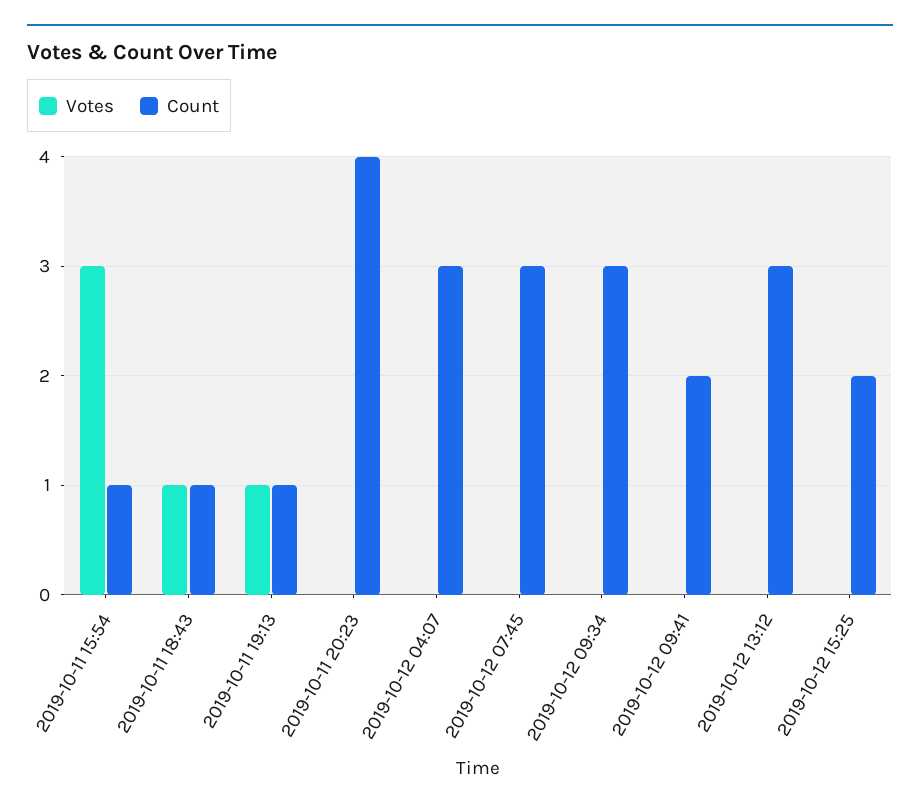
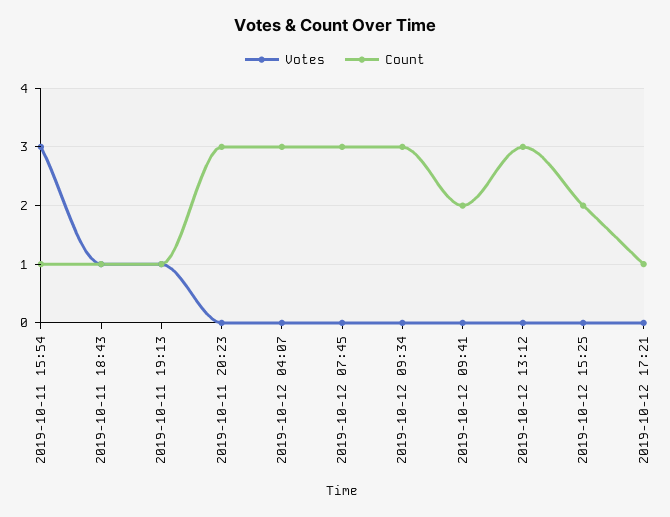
Count, 2019-10-11 20:23: 4 -> 3
Votes, 2019-10-12 17:21: none -> 0
Count, 2019-10-12 17:21: none -> 1

